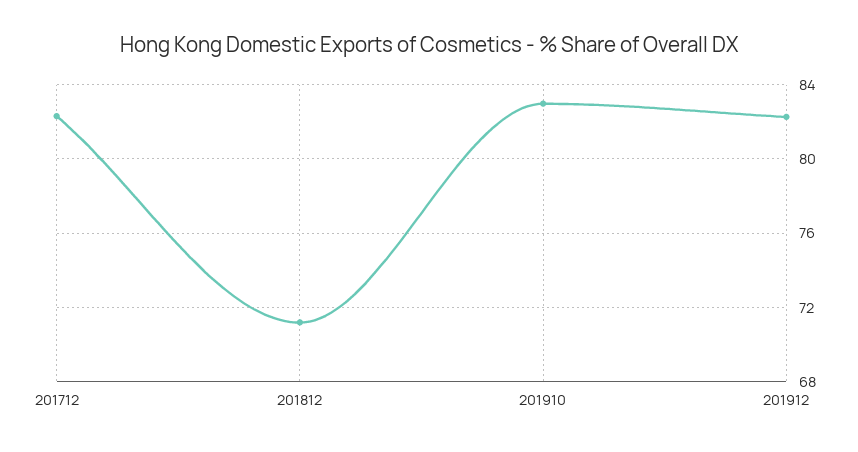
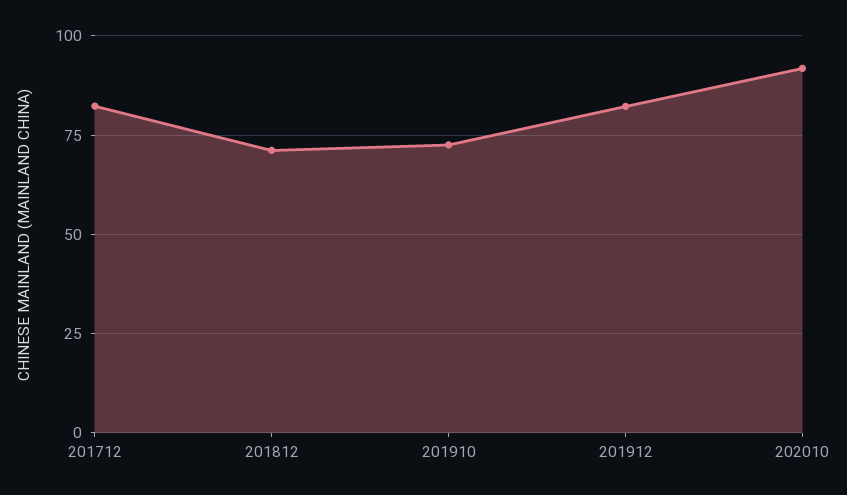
201910: 83 -> 72.5
202010: none -> 92.5

